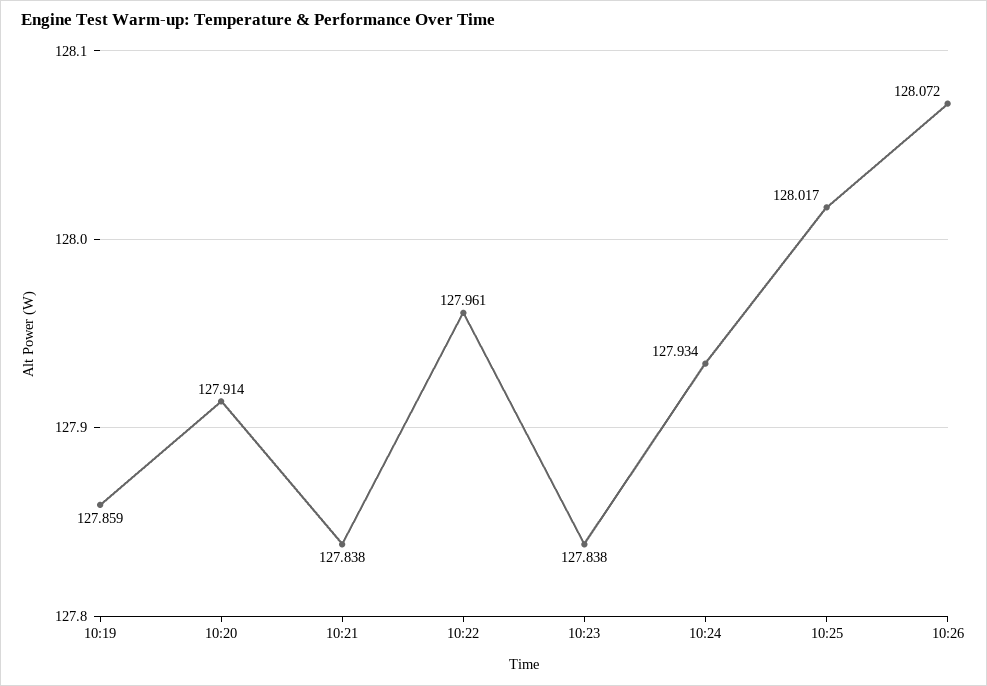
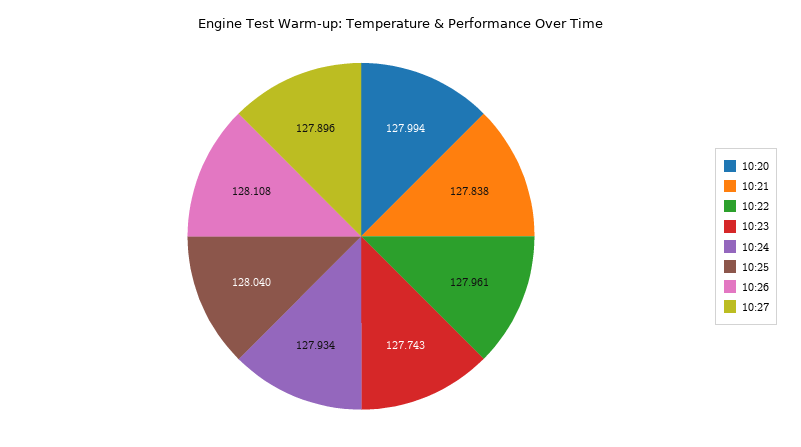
10:19: 127.859 -> none
10:20: 127.914 -> 127.994
10:23: 127.838 -> 127.743
10:25: 128.017 -> 128.04
10:26: 128.072 -> 128.108
10:27: none -> 127.896

